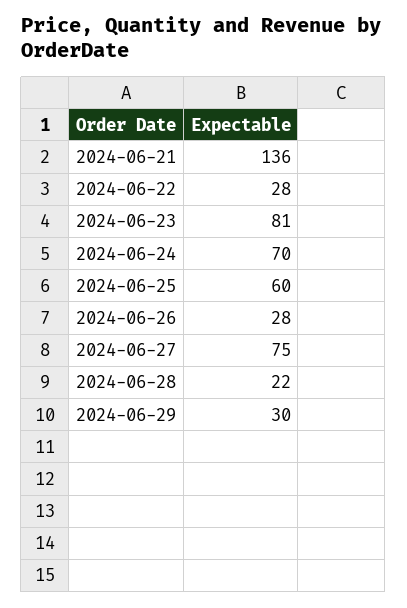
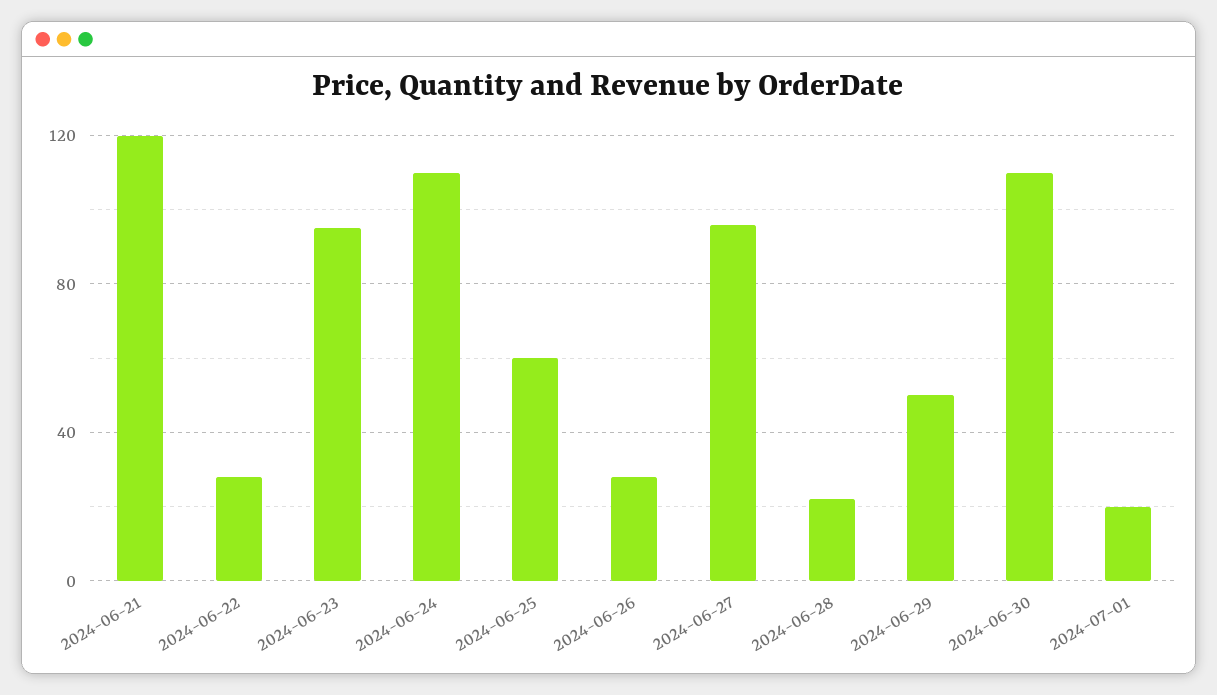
2024-06-21: 136 -> 120
2024-06-23: 81 -> 95
2024-06-24: 70 -> 110
2024-06-27: 75 -> 95
2024-06-29: 30 -> 50
2024-06-30: none -> 110
2024-07-01: none -> 20

